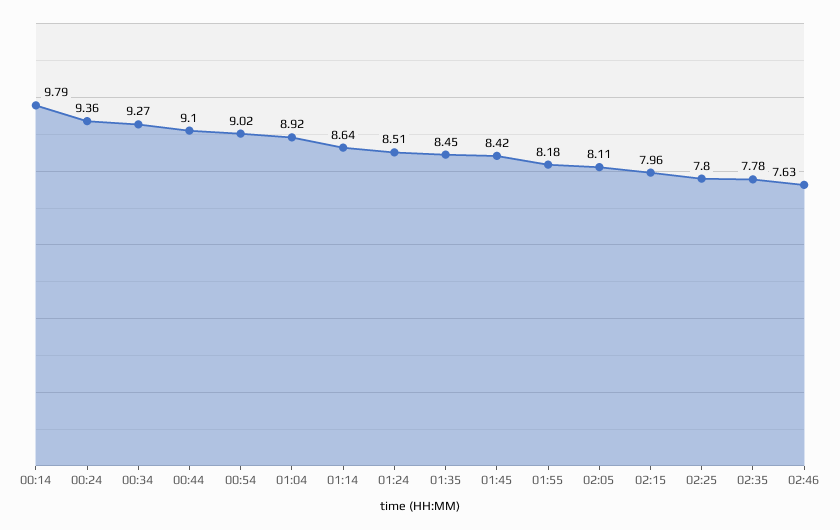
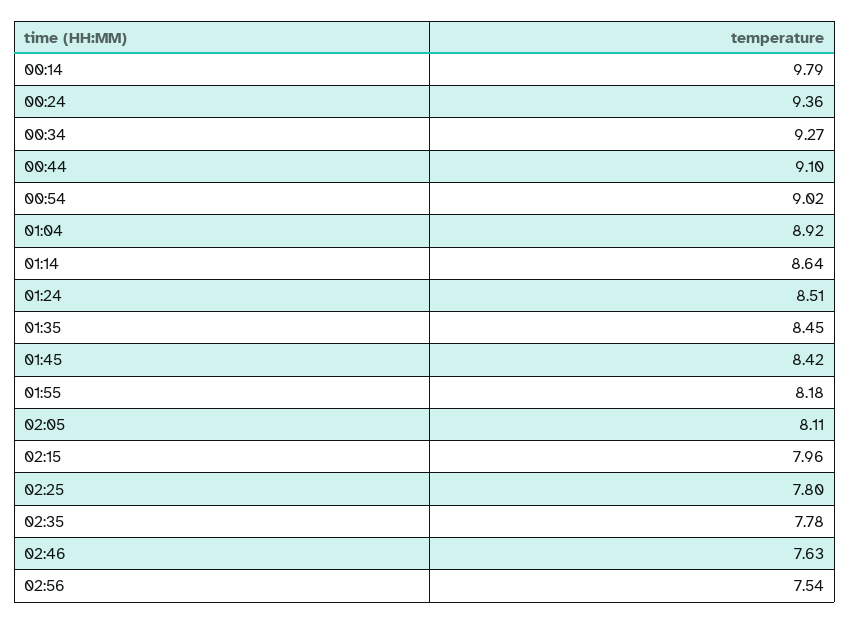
02:56: none -> 7.54

